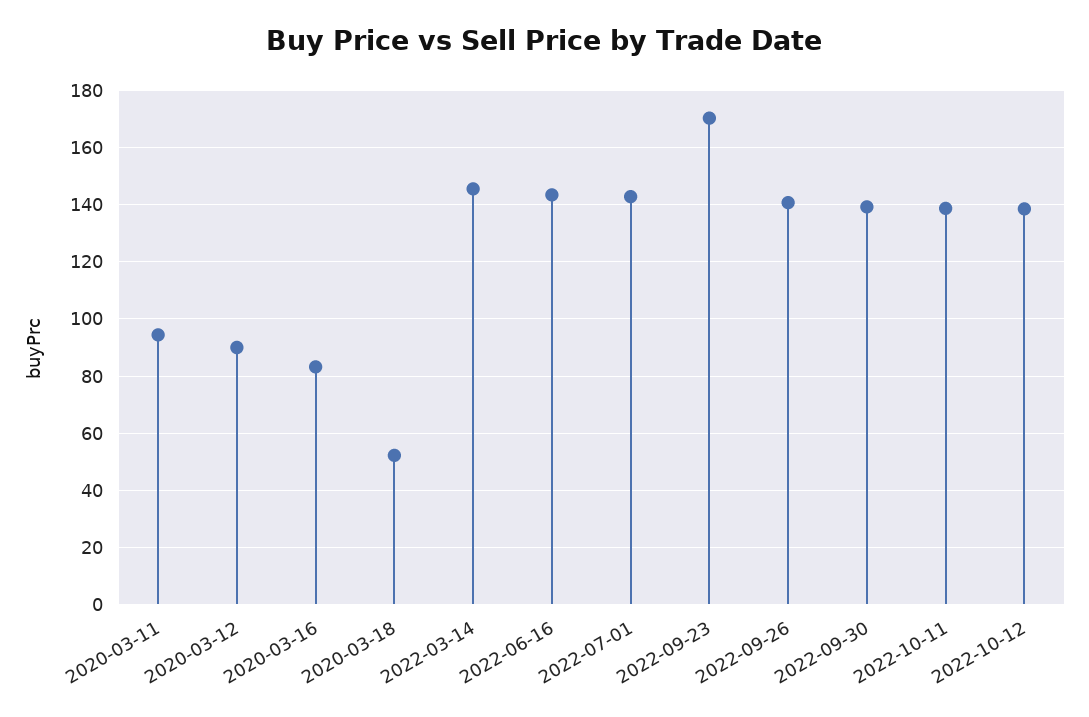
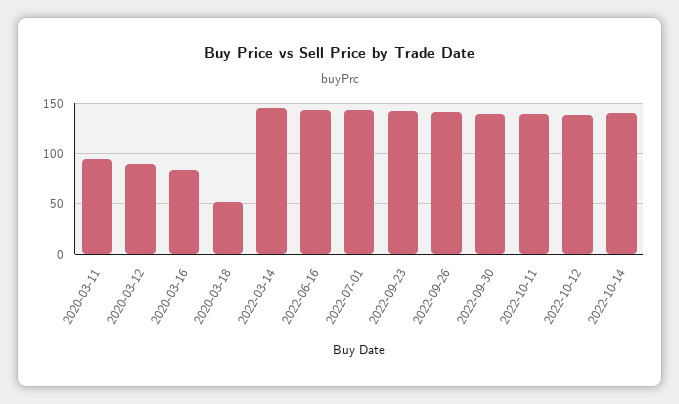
2022-09-23: 170 -> 140
2022-10-14: none -> 140

